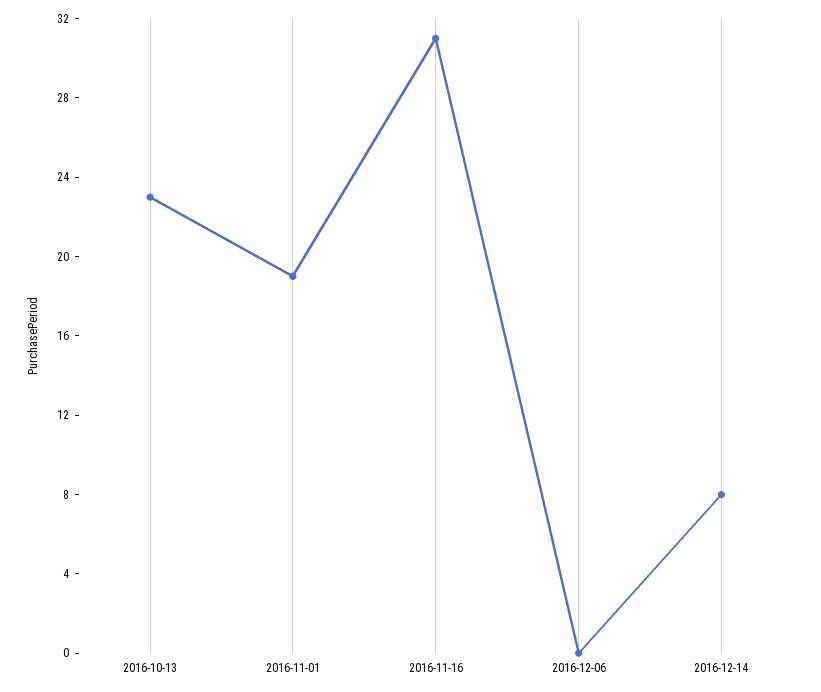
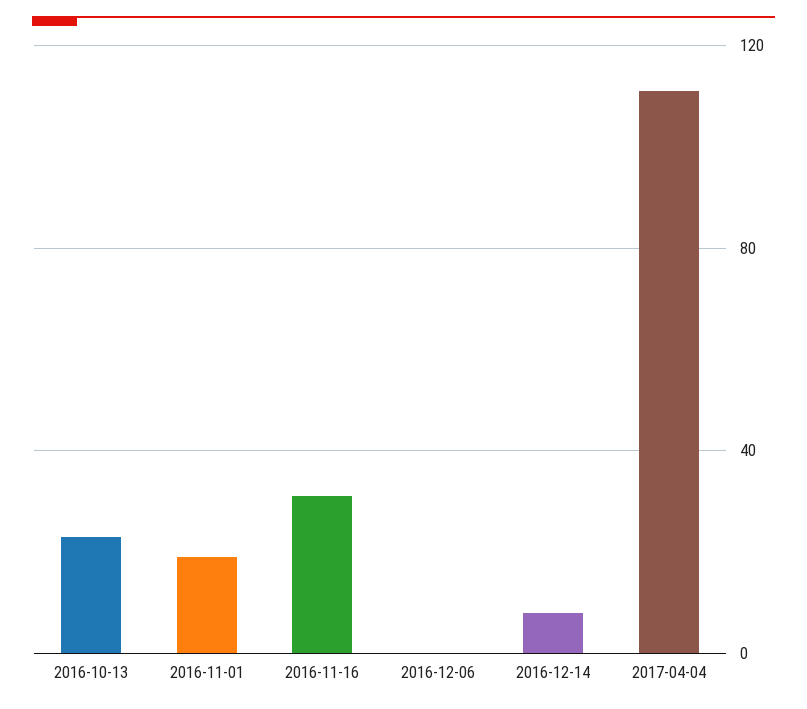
2017-04-04: none -> 110

